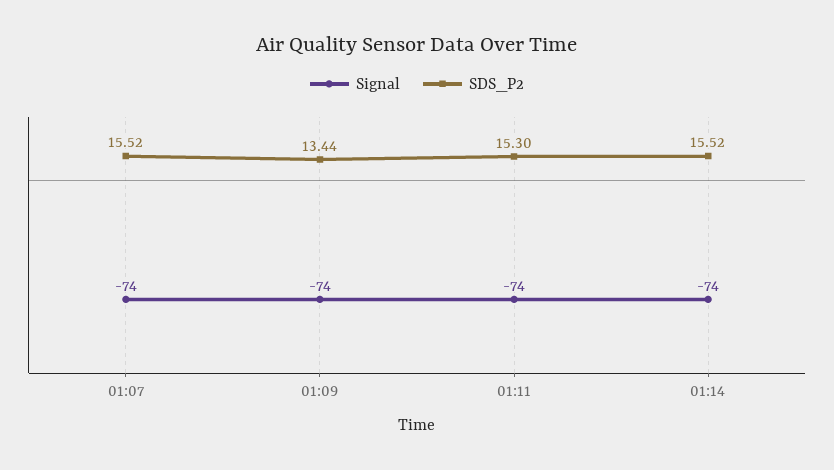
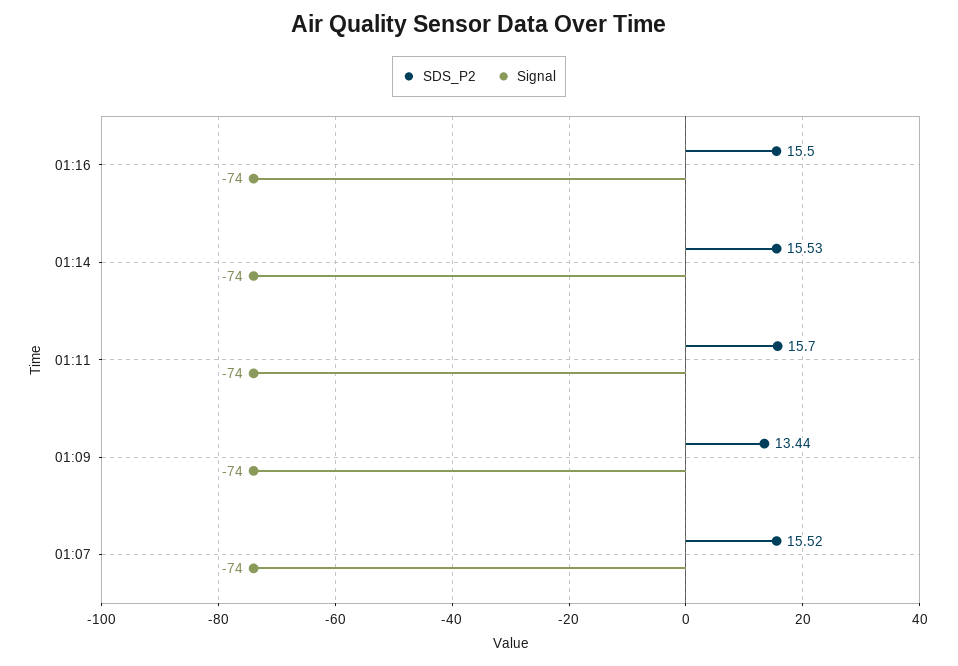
SDS_P2, 01:11: 15.3 -> 15.7
SDS_P2, 01:14: 15.52 -> 15.53
SDS_P2, 01:16: none -> 15.5
Signal, 01:16: none -> -74

